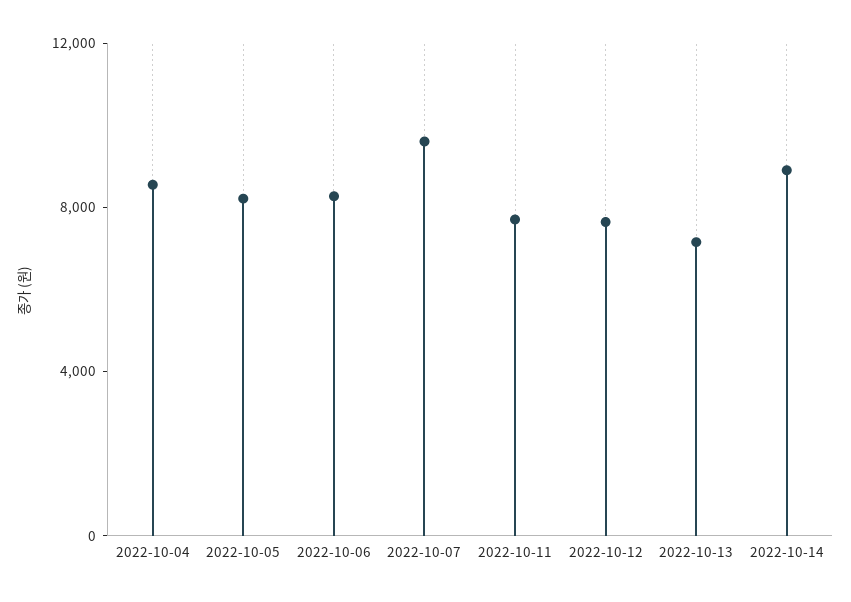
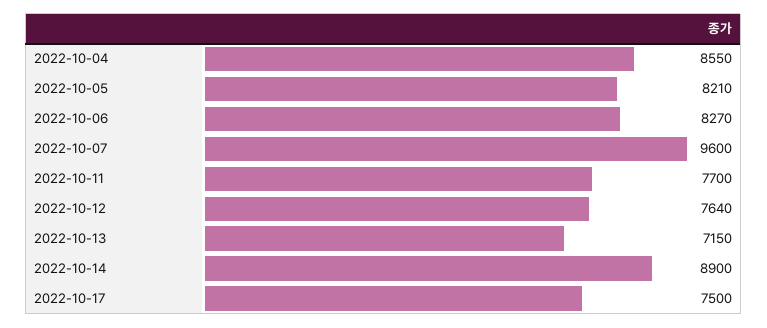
2022-10-17: none -> 7500

